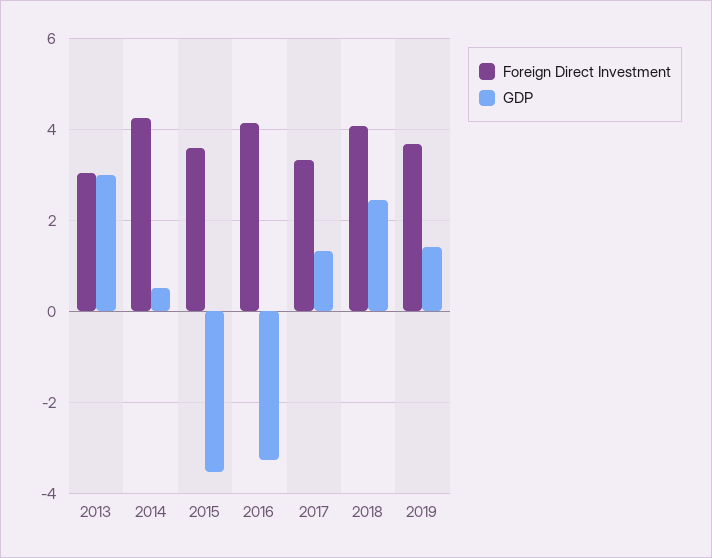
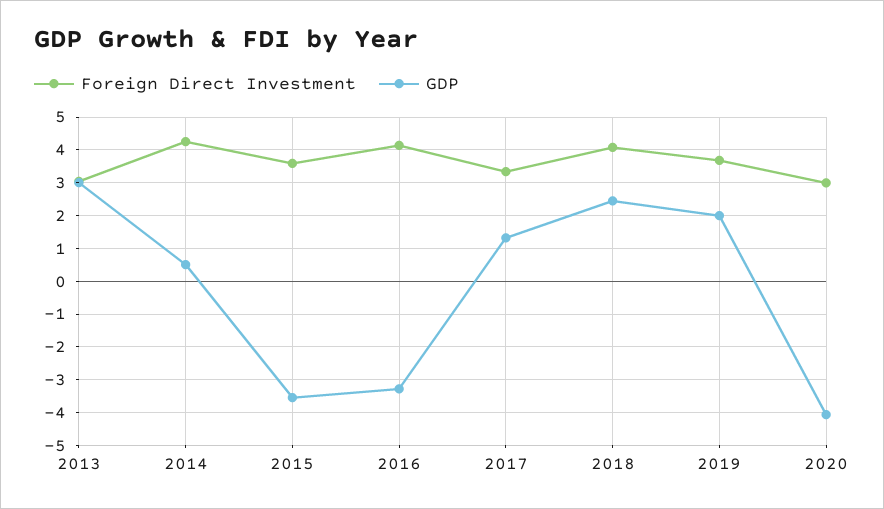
GDP, 2019: 1.4 -> 2
Foreign Direct Investment, 2020: none -> 3
GDP, 2020: none -> -4

